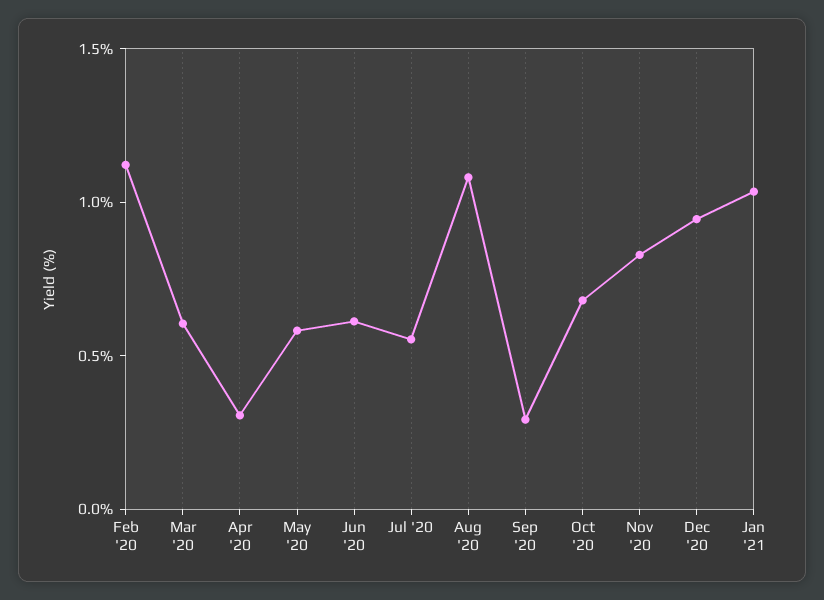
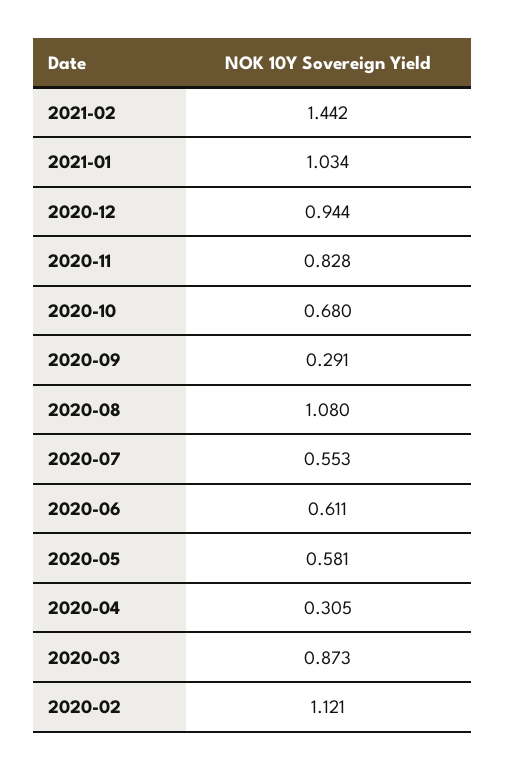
Mar '20: 0.6 -> 0.873
2021-02: none -> 1.442

